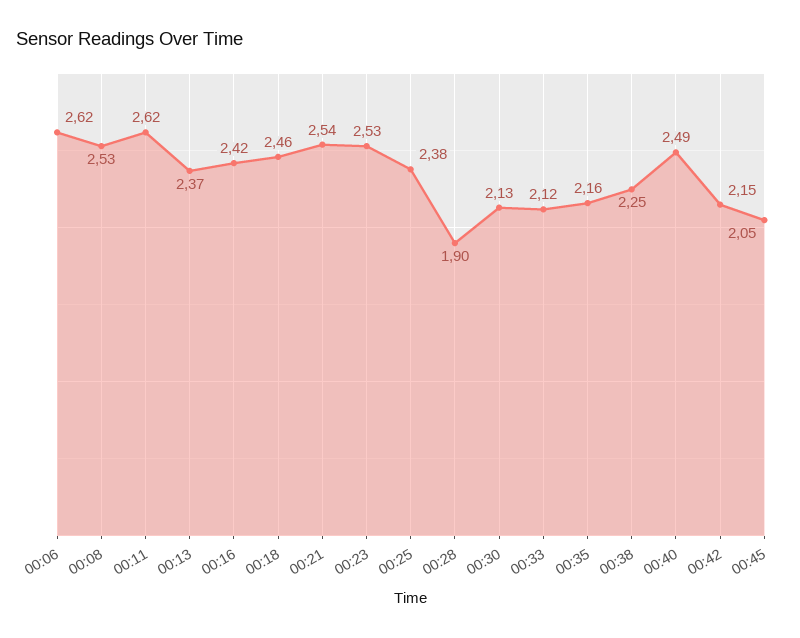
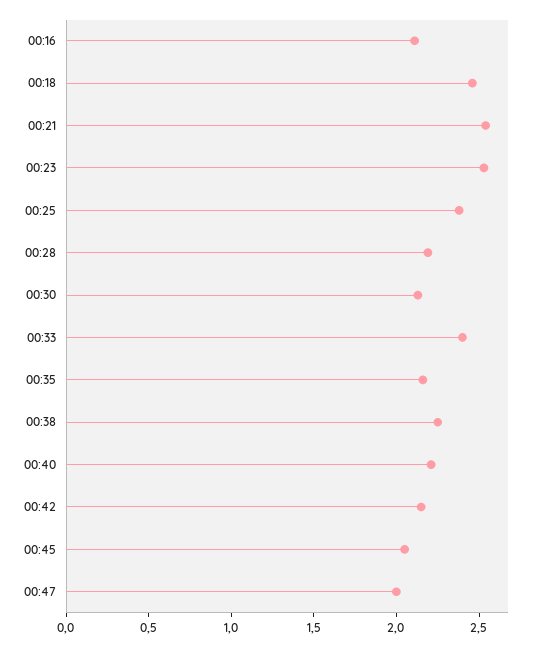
00:06: 2.62 -> none
00:08: 2.53 -> none
00:11: 2.62 -> none
00:13: 2.37 -> none
00:16: 2.42 -> 2.1
00:28: 1.9 -> 2.2
00:33: 2.12 -> 2.4
00:40: 2.49 -> 2.2
00:47: none -> 2

